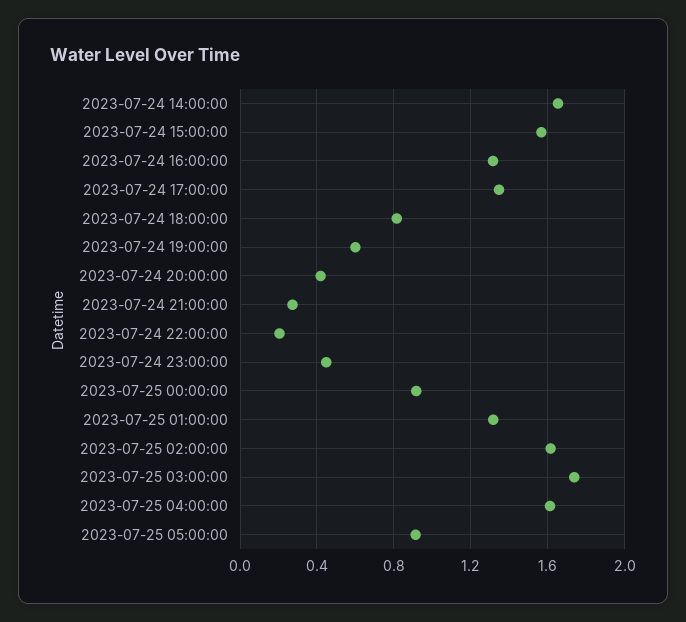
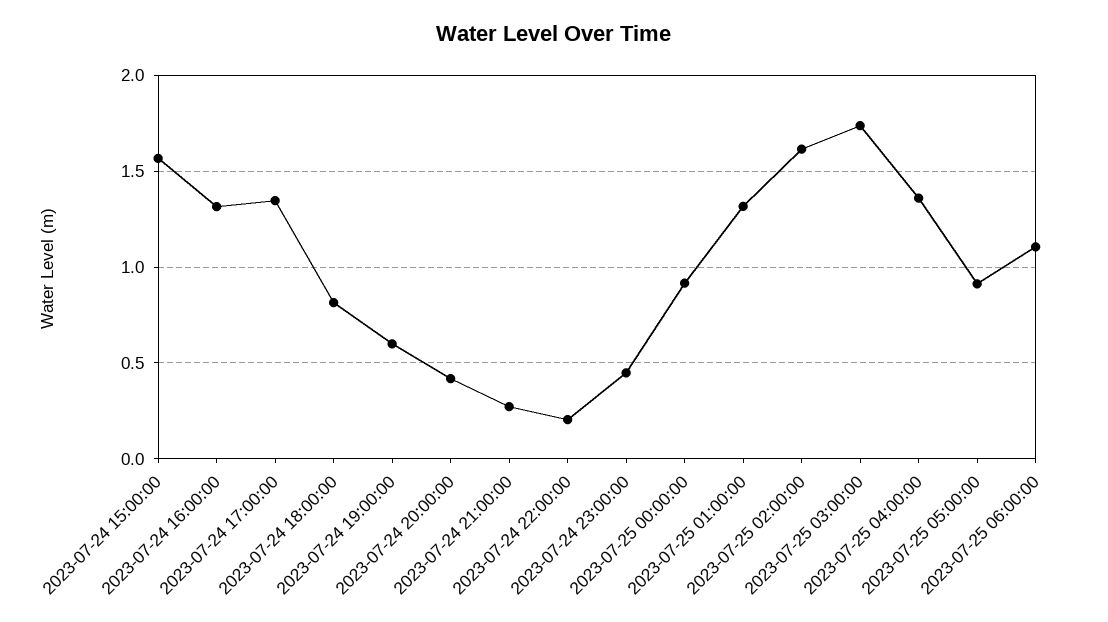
2023-07-24 14:00:00: 1.65 -> none
2023-07-25 04:00:00: 1.6 -> 1.35
2023-07-25 06:00:00: none -> 1.1

